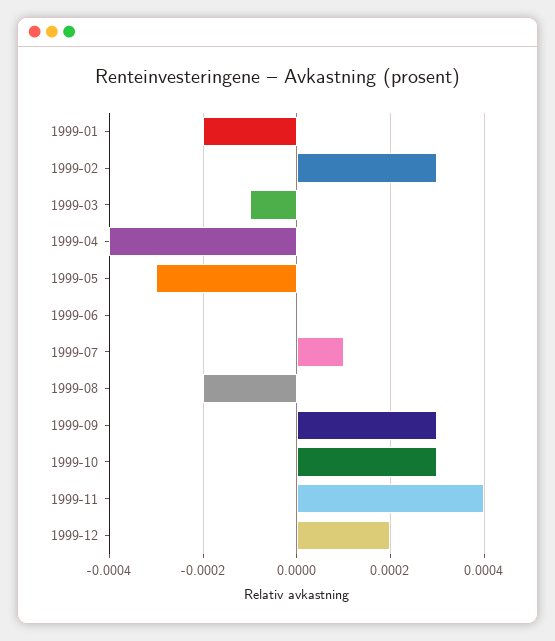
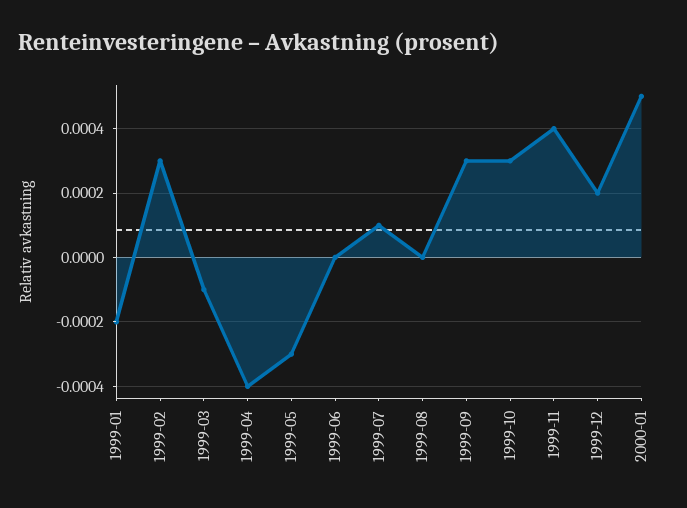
1999-08: -0.0002 -> 0
2000-01: none -> 0.0005

